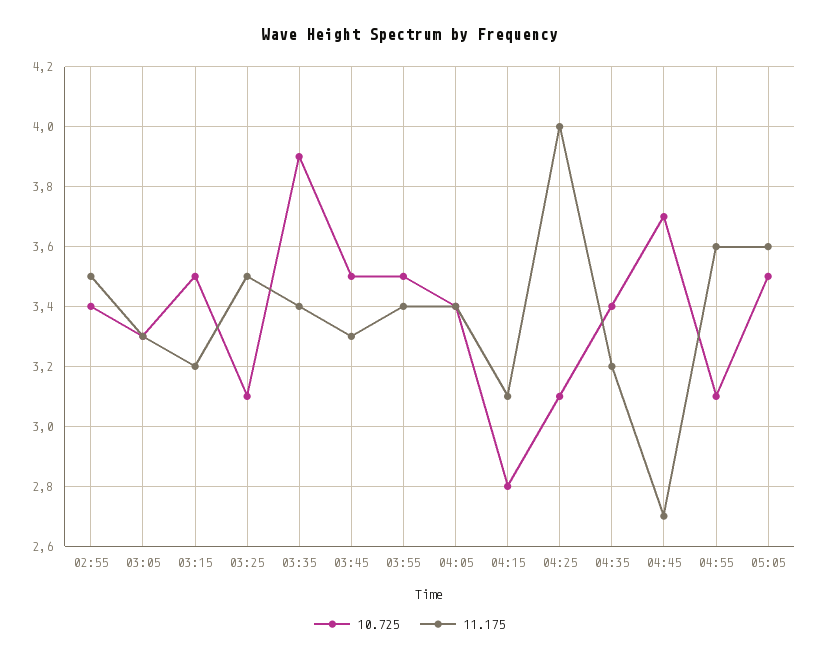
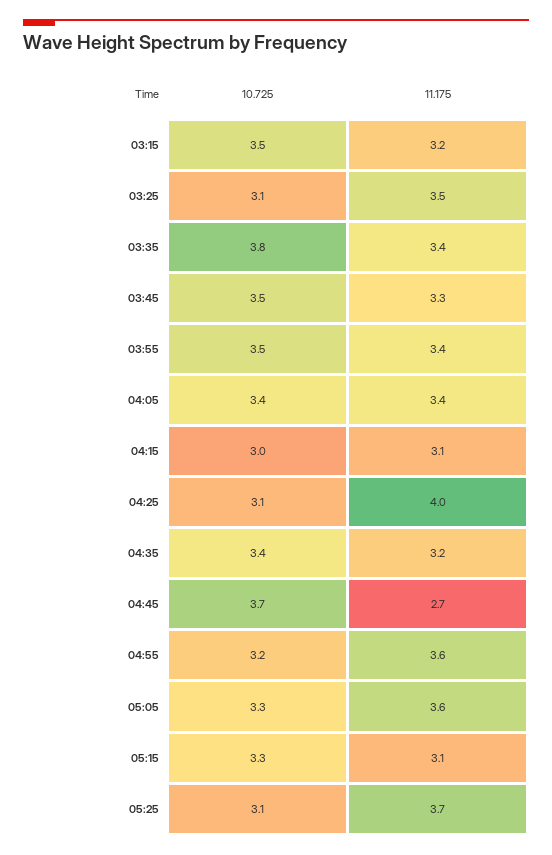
10.725, 02:55: 3.4 -> none
11.175, 02:55: 3.5 -> none
10.725, 03:05: 3.3 -> none
11.175, 03:05: 3.3 -> none
10.725, 03:35: 3.9 -> 3.8
10.725, 04:15: 2.8 -> 3
10.725, 04:55: 3.1 -> 3.2
10.725, 05:05: 3.5 -> 3.3
10.725, 05:15: none -> 3.3
11.175, 05:15: none -> 3.1
10.725, 05:25: none -> 3.1
11.175, 05:25: none -> 3.7

